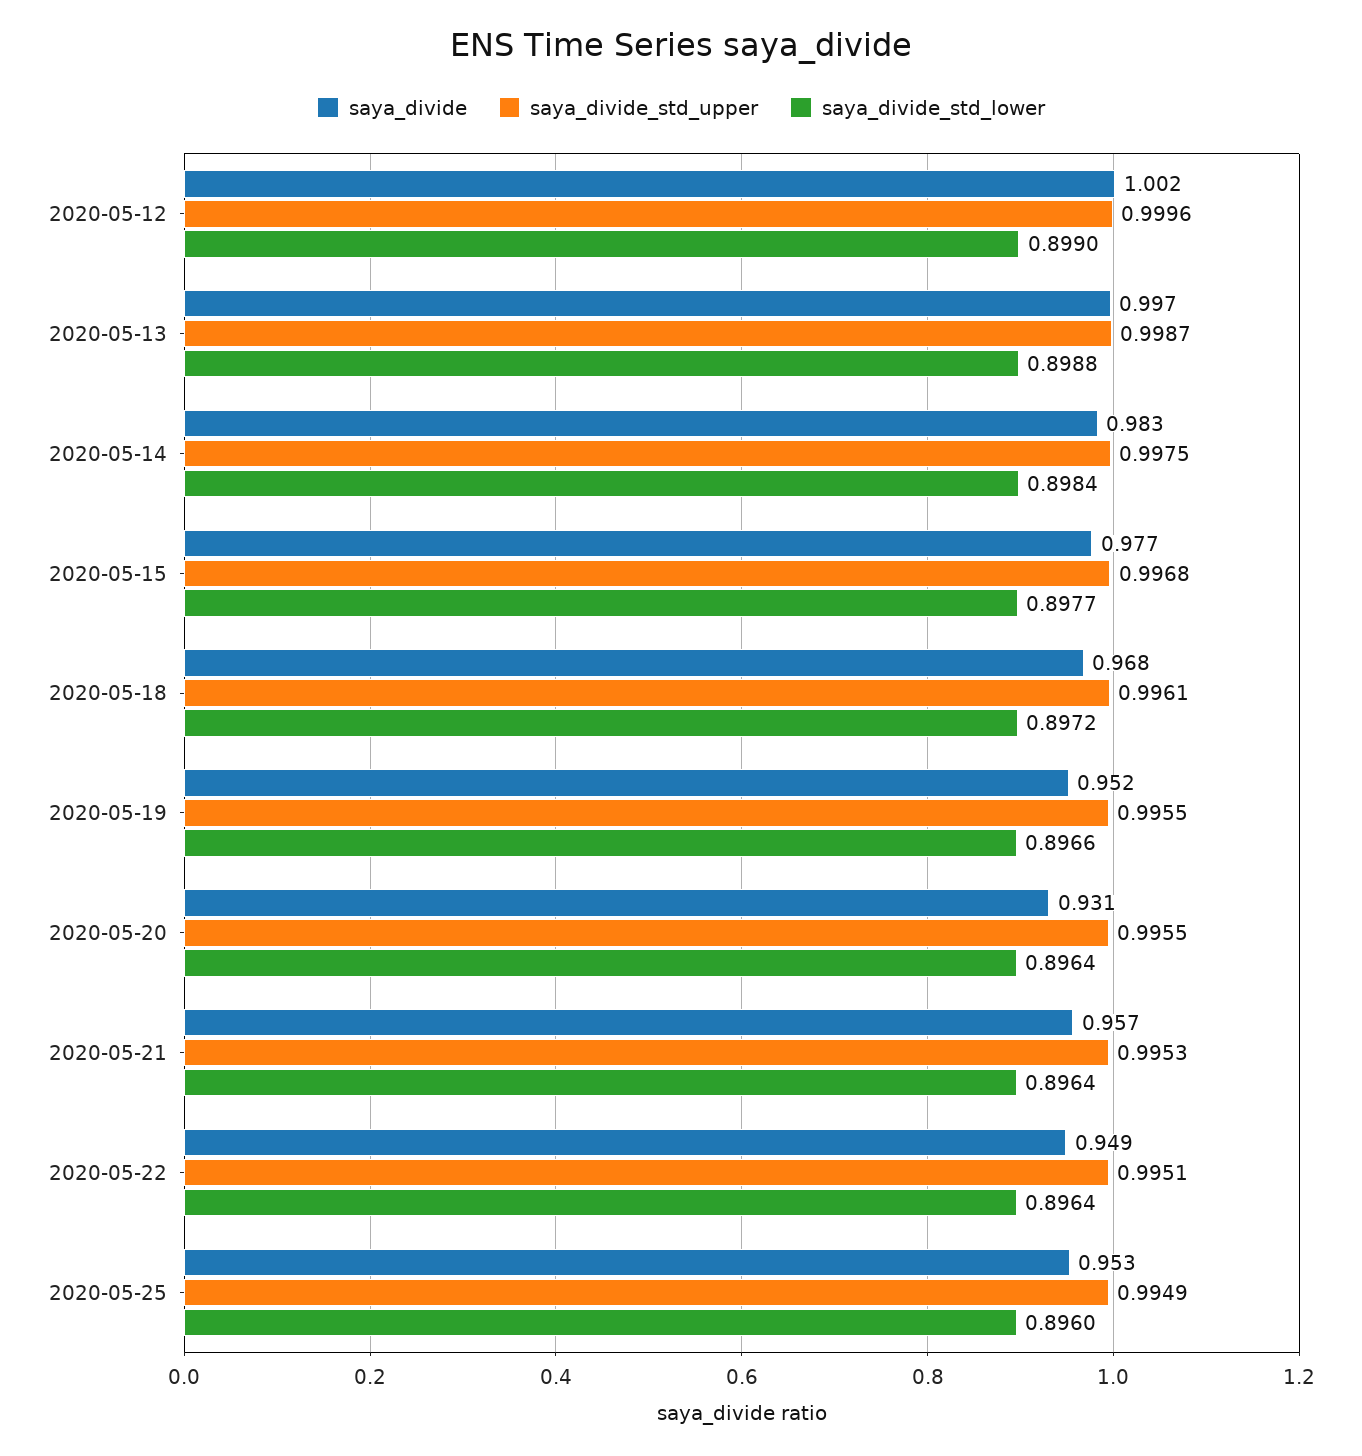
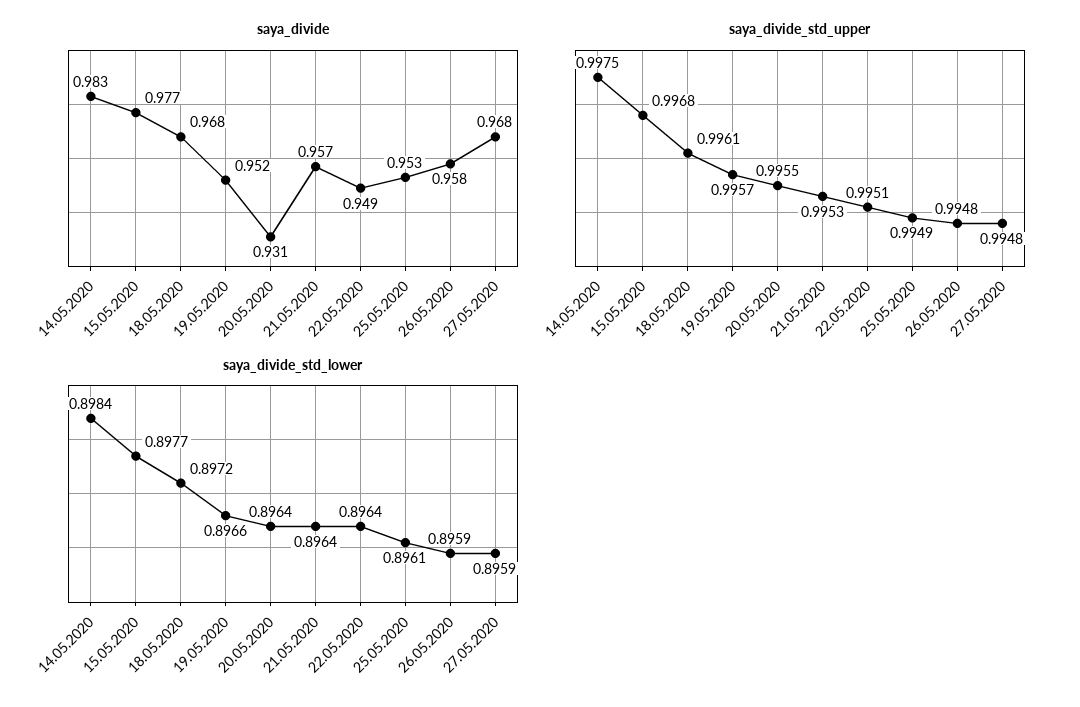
saya_divide, 2020-05-12: 1.002 -> none
saya_divide_std_upper, 2020-05-12: 0.9996 -> none
saya_divide_std_lower, 2020-05-12: 0.899 -> none
saya_divide, 2020-05-13: 0.997 -> none
saya_divide_std_upper, 2020-05-13: 0.9987 -> none
saya_divide_std_lower, 2020-05-13: 0.8988 -> none
saya_divide_std_upper, 2020-05-19: 0.9955 -> 0.9957
saya_divide_std_lower, 2020-05-25: 0.896 -> 0.8961
saya_divide, 26.05.2020: none -> 0.958
saya_divide, 27.05.2020: none -> 0.968
saya_divide_std_upper, 26.05.2020: none -> 0.9948
saya_divide_std_upper, 27.05.2020: none -> 0.9948
saya_divide_std_lower, 26.05.2020: none -> 0.8959
saya_divide_std_lower, 27.05.2020: none -> 0.8959

